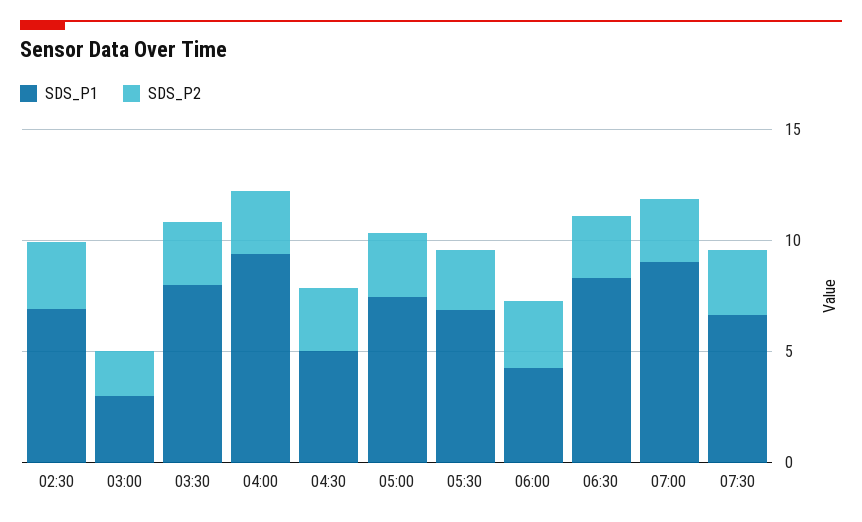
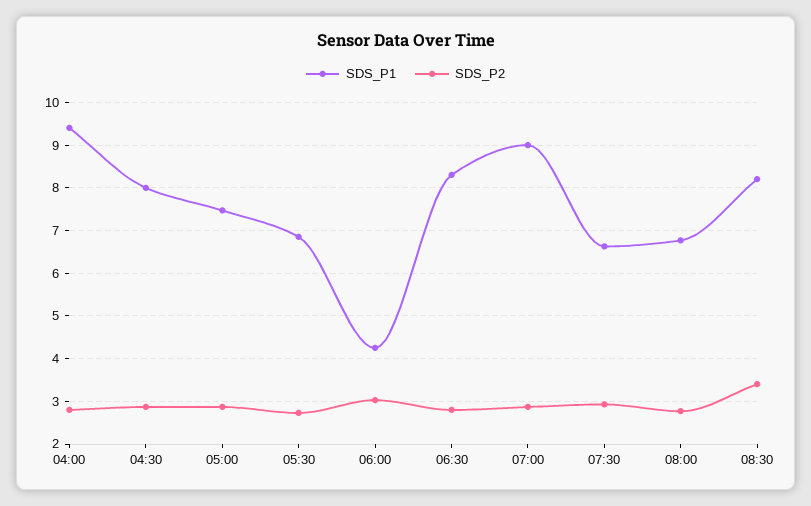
SDS_P1, 02:30: 7 -> none
SDS_P2, 02:30: 3 -> none
SDS_P1, 03:00: 3 -> none
SDS_P2, 03:00: 2 -> none
SDS_P1, 03:30: 8 -> none
SDS_P2, 03:30: 3 -> none
SDS_P1, 04:30: 5 -> 8
SDS_P1, 08:00: none -> 6.8
SDS_P2, 08:00: none -> 2.8
SDS_P1, 08:30: none -> 8.2
SDS_P2, 08:30: none -> 3.4

